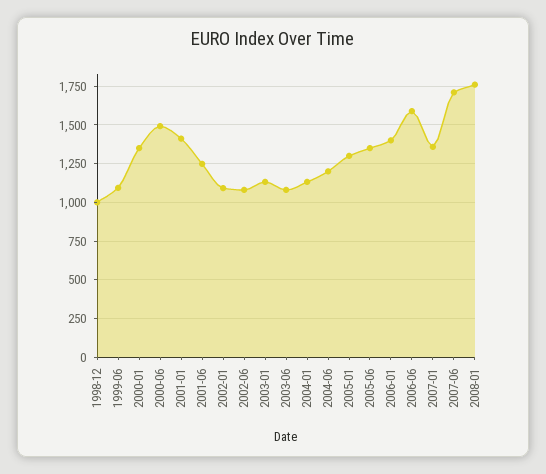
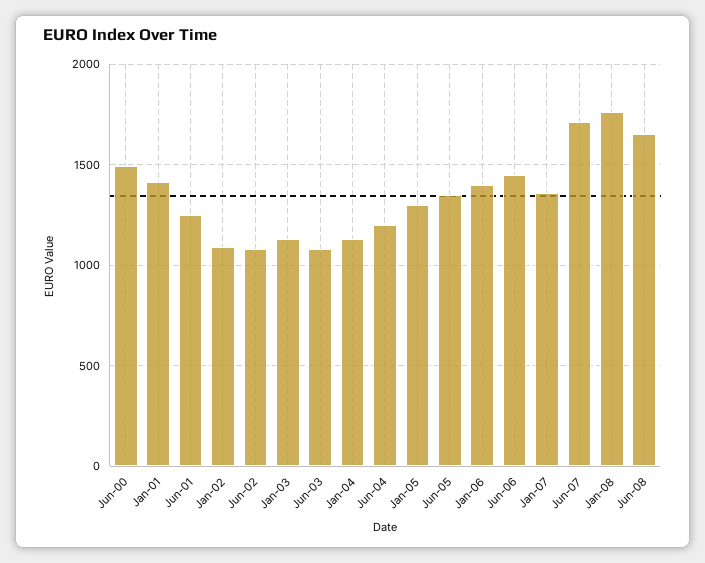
1998-12: 1000 -> none
1999-06: 1100 -> none
2000-01: 1350 -> none
2006-06: 1600 -> 1450
Jun-08: none -> 1650

